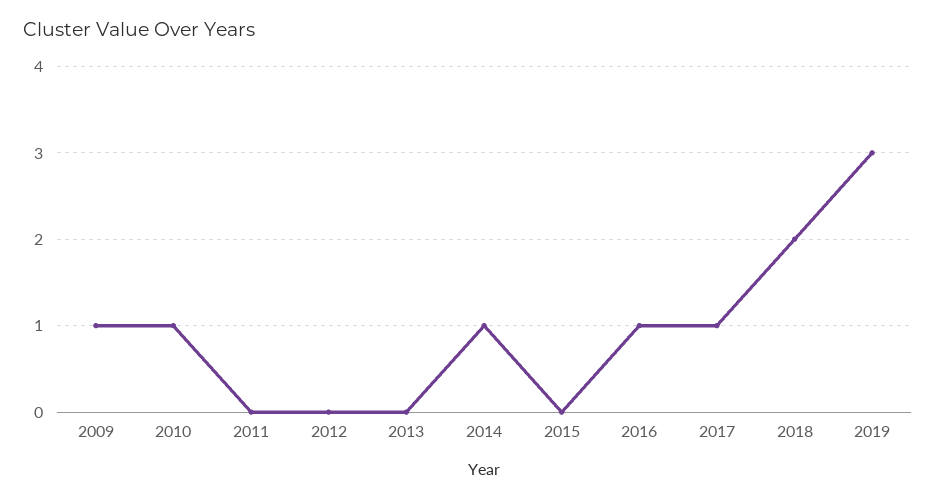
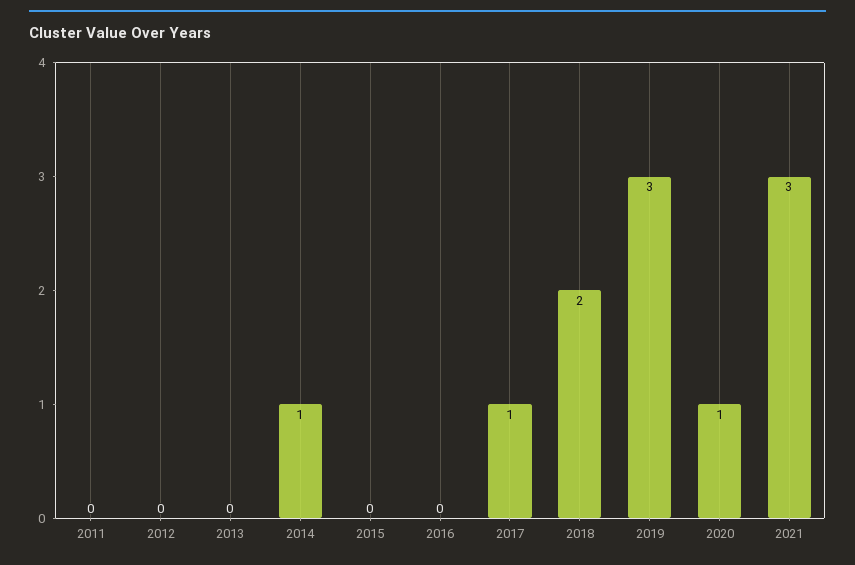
2009: 1 -> none
2010: 1 -> none
2016: 1 -> 0
2020: none -> 1
2021: none -> 3

